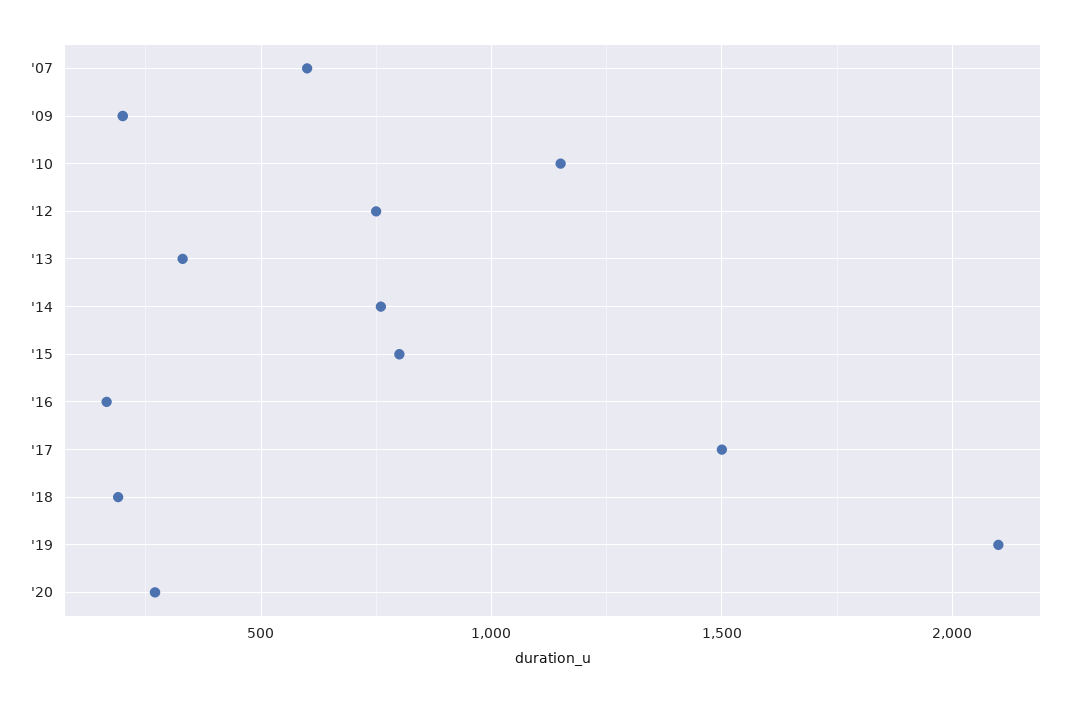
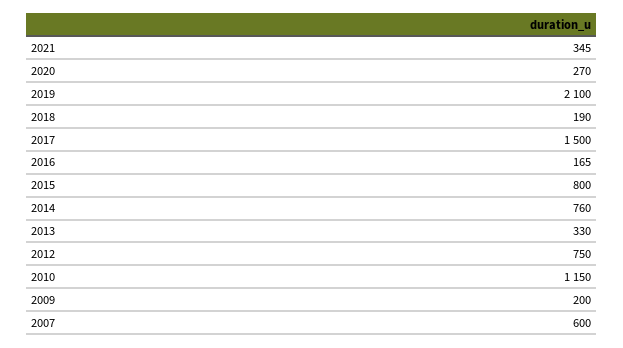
2021: none -> 345

